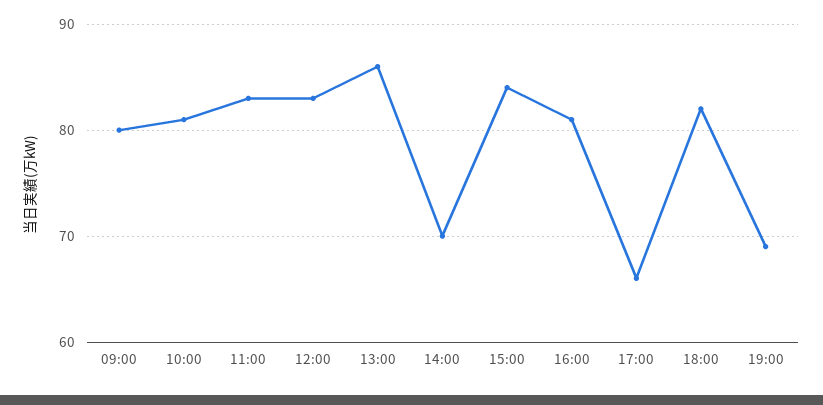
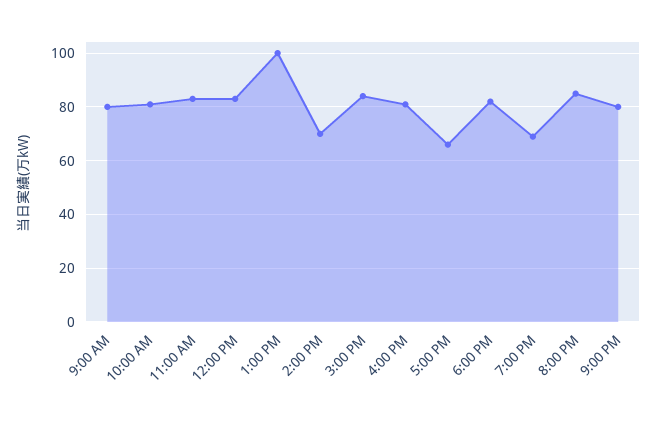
13:00: 86 -> 100
8:00 PM: none -> 85
9:00 PM: none -> 80

